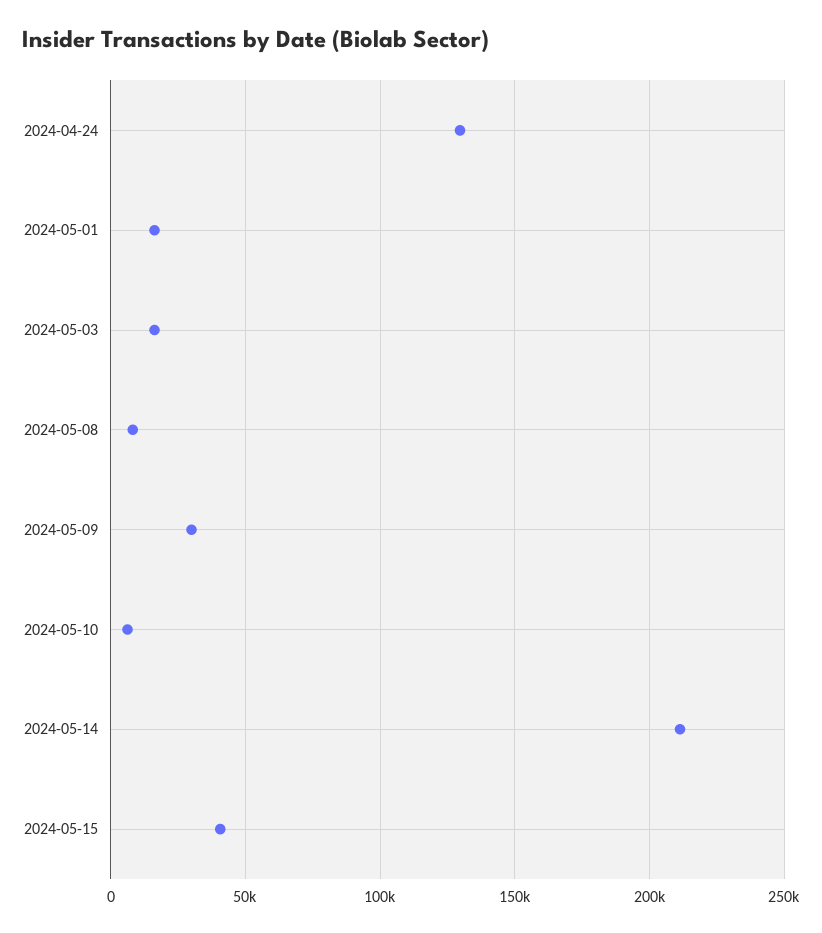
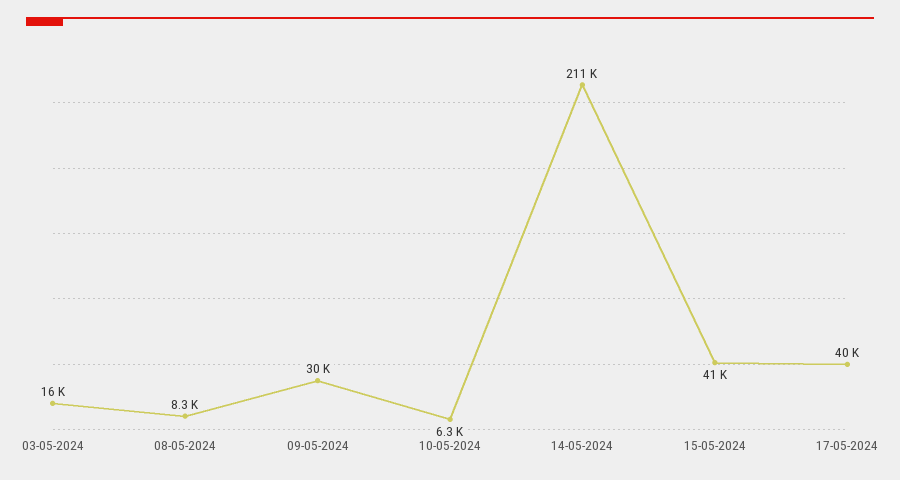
2024-04-24: 130000 -> none
2024-05-01: 15000 -> none
17-05-2024: none -> 40000

